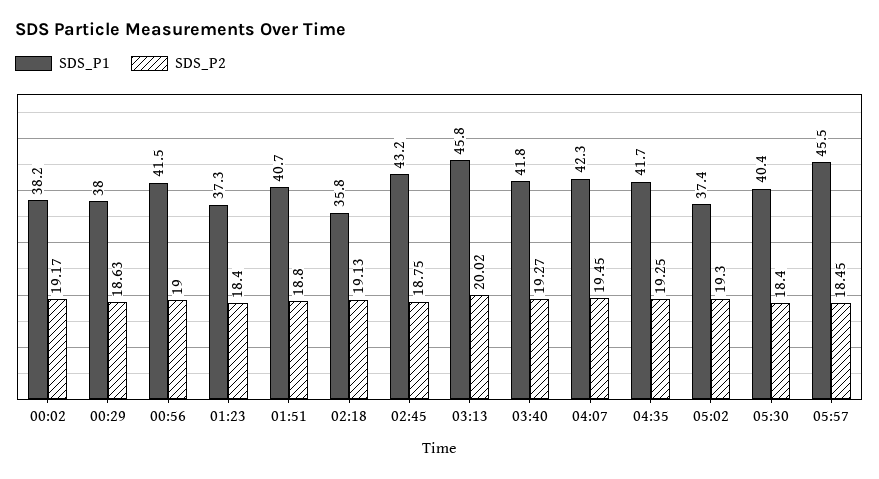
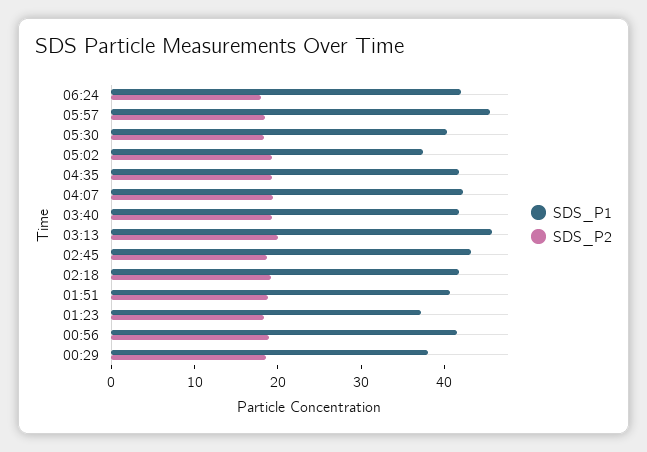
SDS_P1, 00:02: 38.2 -> none
SDS_P2, 00:02: 19.17 -> none
SDS_P1, 02:18: 35.8 -> 42
SDS_P1, 06:24: none -> 42
SDS_P2, 06:24: none -> 18

